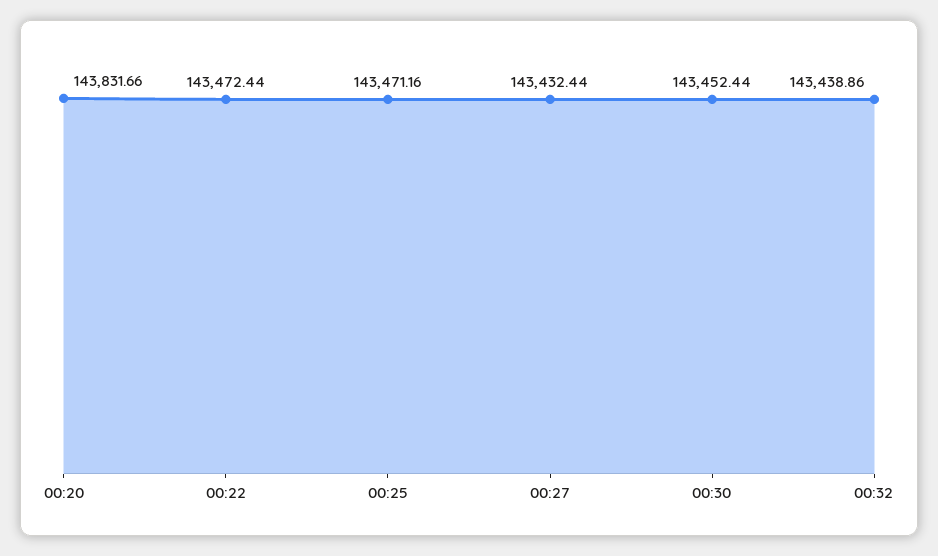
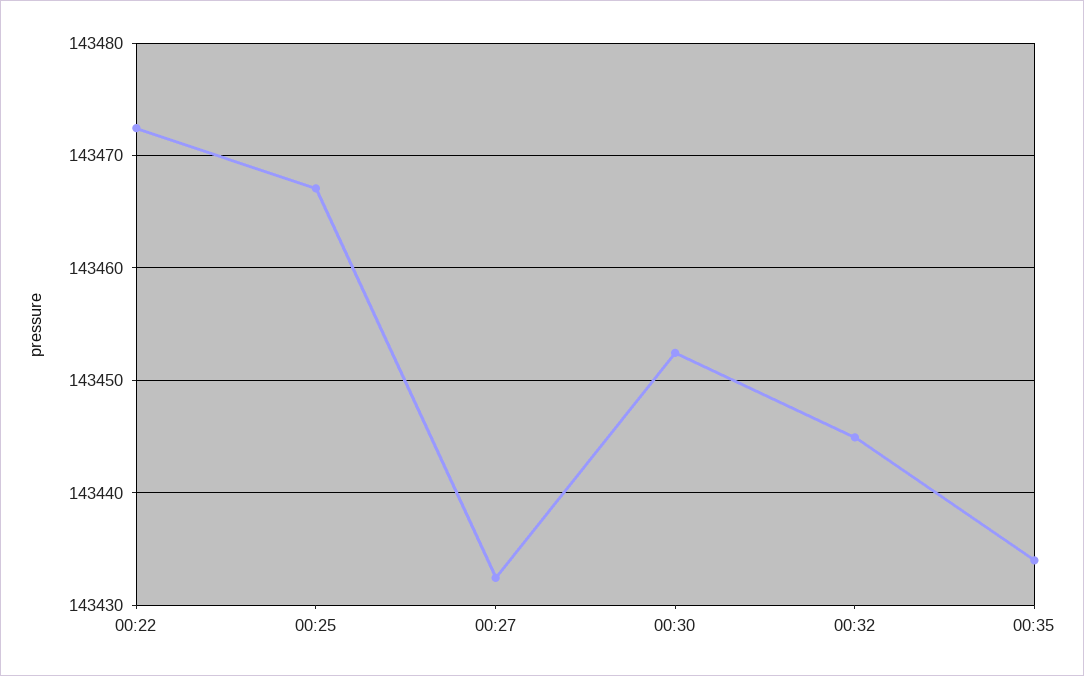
00:20: 143831.66 -> none
00:25: 143471.16 -> 143467
00:32: 143438.86 -> 143445
00:35: none -> 143434

